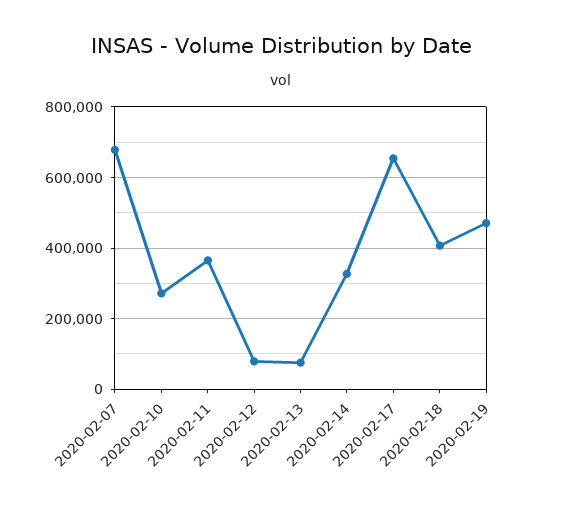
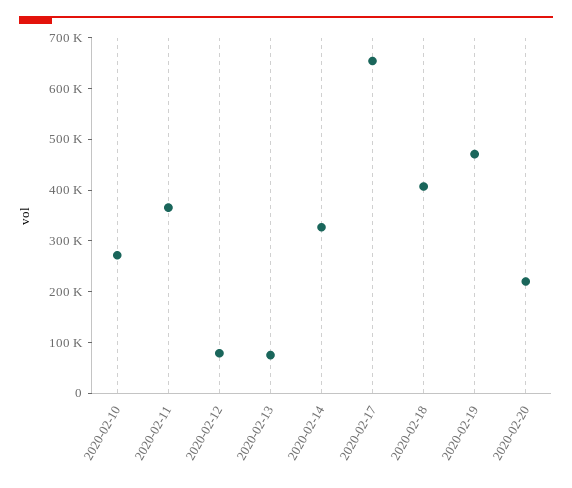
2020-02-07: 680000 -> none
2020-02-20: none -> 220000

